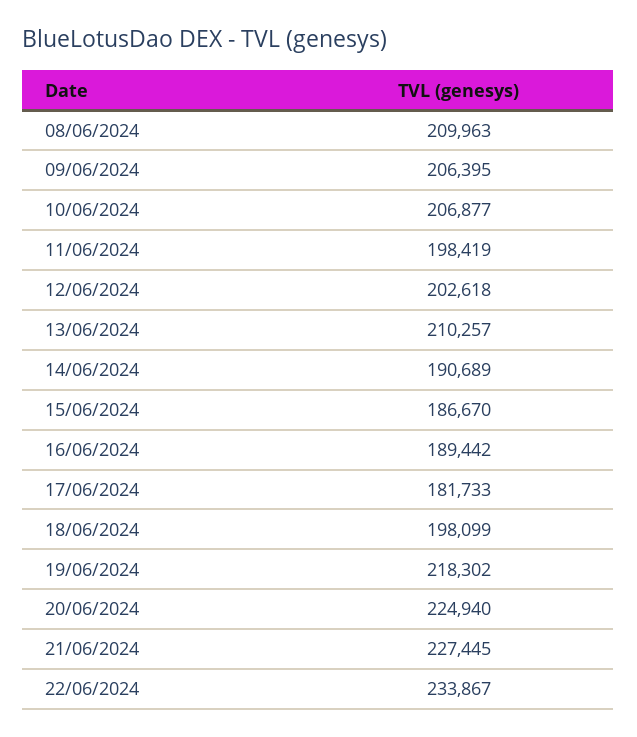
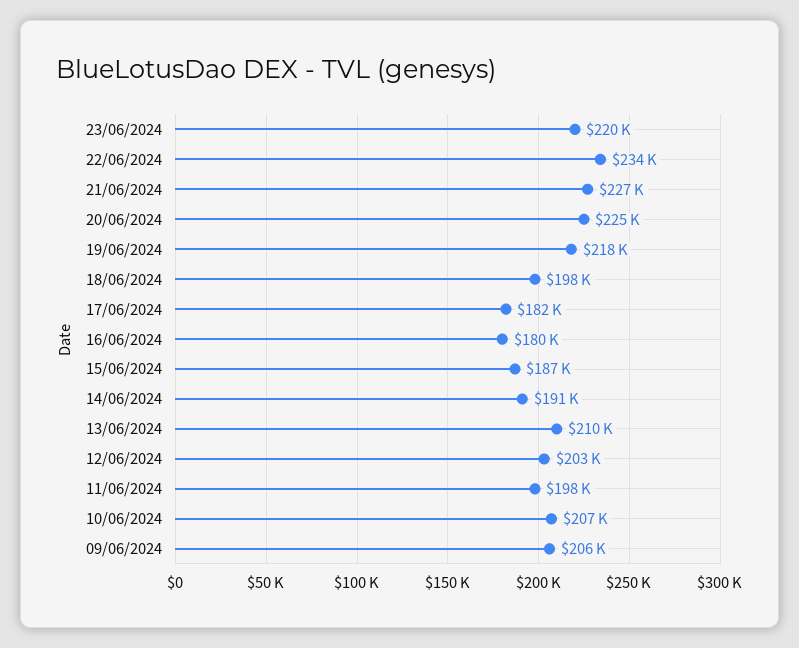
08/06/2024: 209963 -> none
16/06/2024: 189442 -> 180000
23/06/2024: none -> 220000

